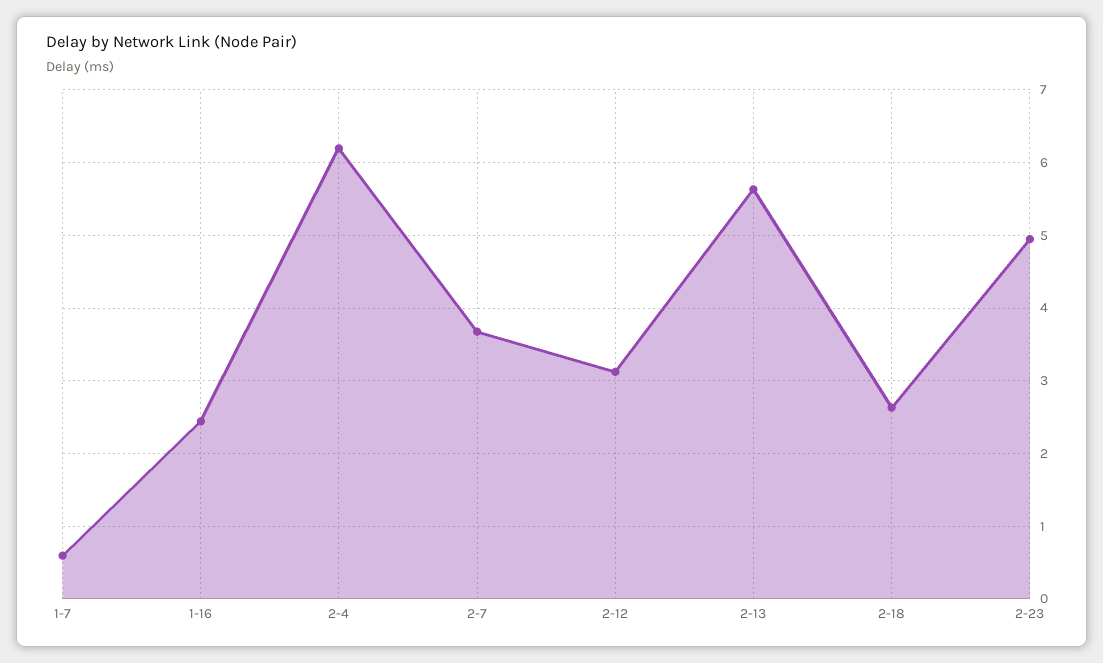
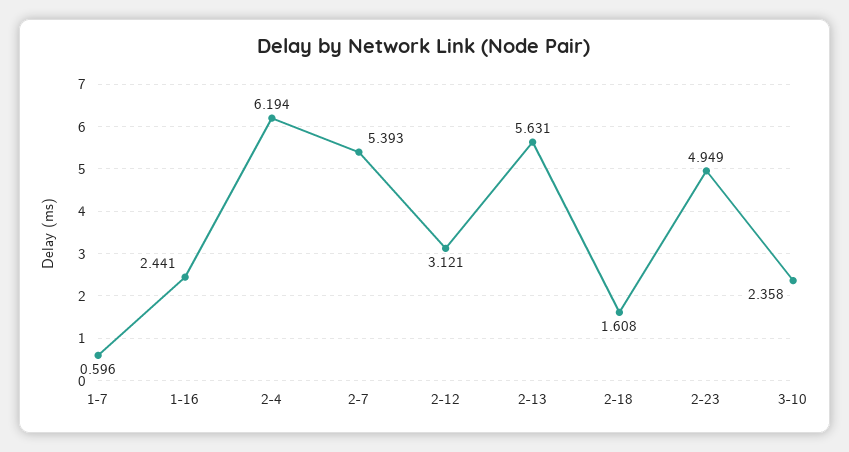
2-7: 3.7 -> 5.393
2-18: 2.6 -> 1.608
3-10: none -> 2.358

